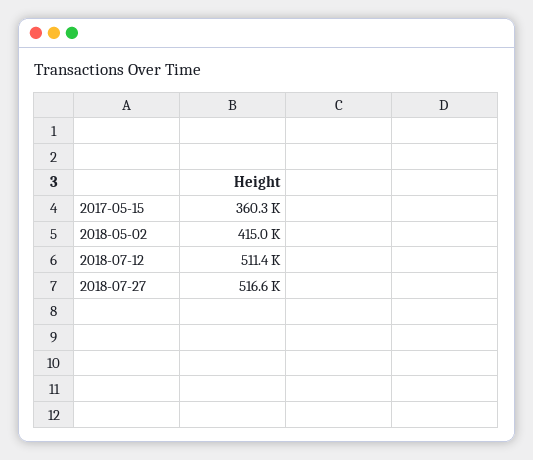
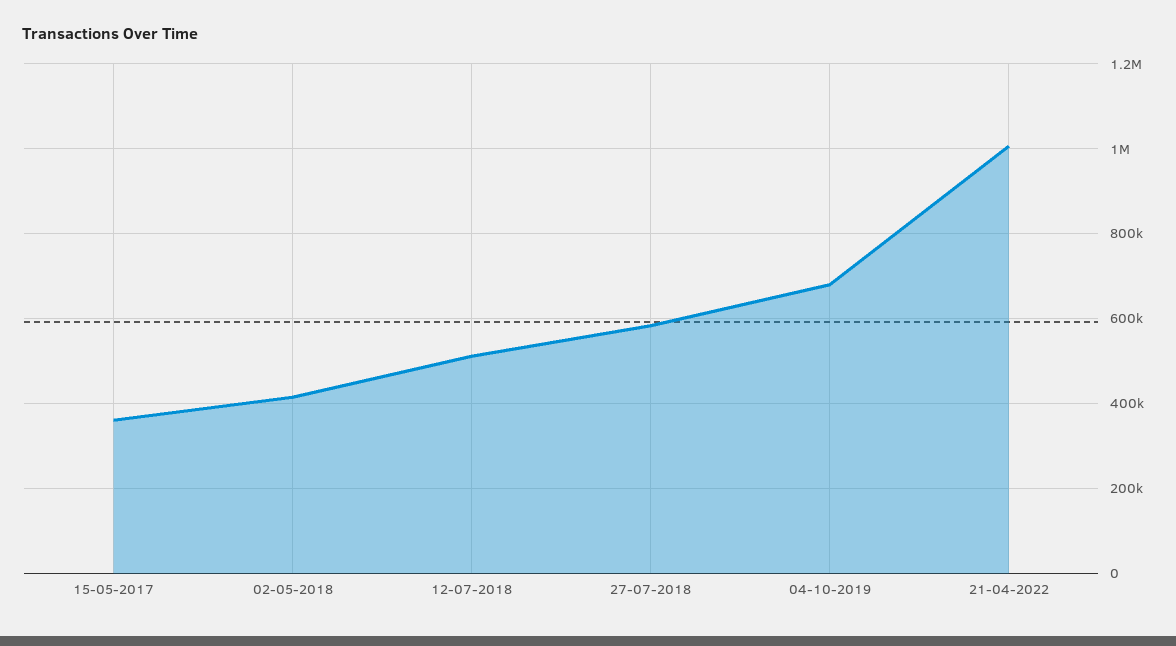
2018-07-27: 516600 -> 580000
04-10-2019: none -> 680000
21-04-2022: none -> 1000000

